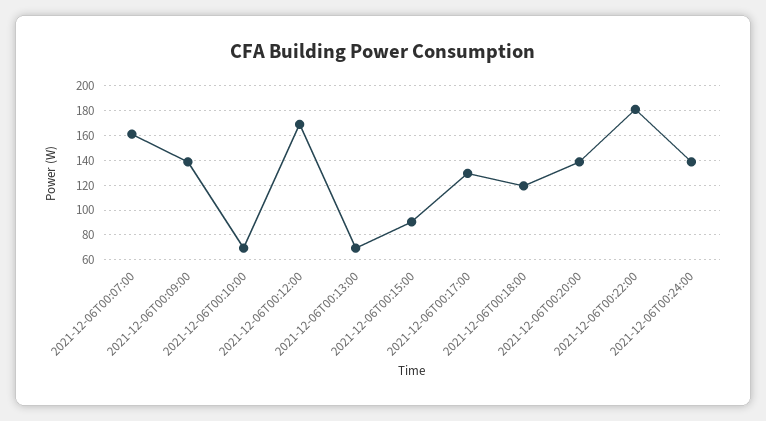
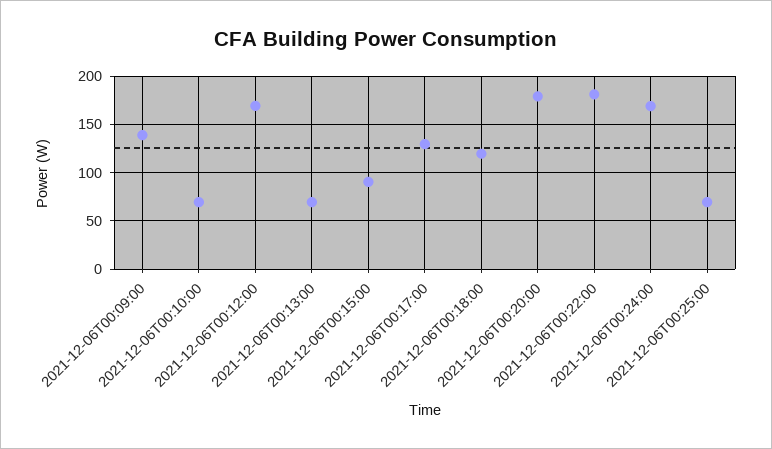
2021-12-06T00:07:00: 160 -> none
2021-12-06T00:20:00: 140 -> 180
2021-12-06T00:24:00: 140 -> 170
2021-12-06T00:25:00: none -> 70

